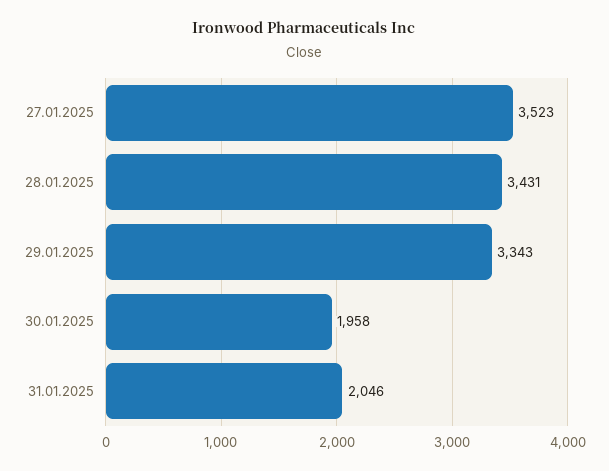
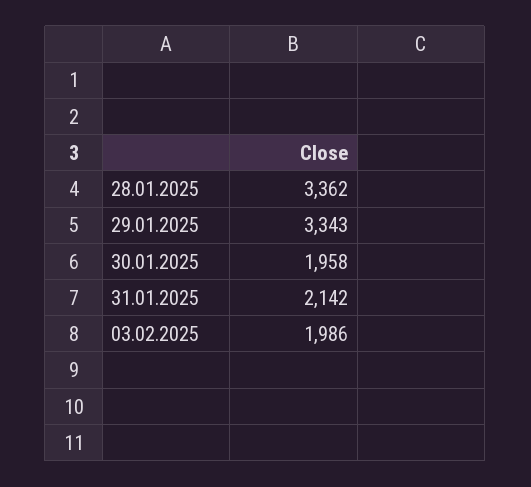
27.01.2025: 3523 -> none
28.01.2025: 3431 -> 3362
31.01.2025: 2046 -> 2142
03.02.2025: none -> 1986

